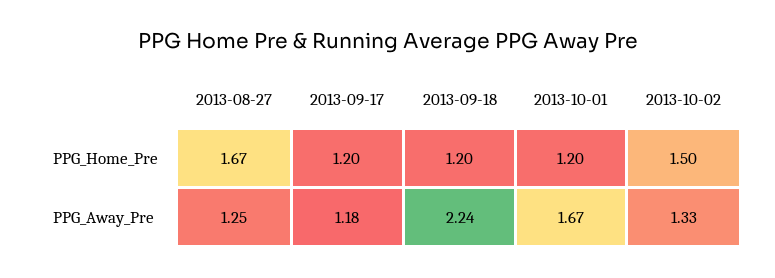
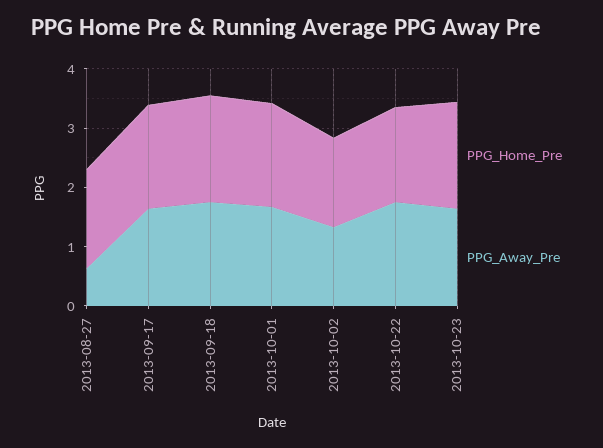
PPG_Home_Pre, 2013-09-17: 1.2 -> 1.8
PPG_Home_Pre, 2013-09-18: 1.2 -> 1.8
PPG_Home_Pre, 2013-10-01: 1.2 -> 1.8
PPG_Away_Pre, 2013-08-27: 1.25 -> 0.6
PPG_Away_Pre, 2013-09-17: 1.18 -> 1.6
PPG_Away_Pre, 2013-09-18: 2.24 -> 1.8
PPG_Home_Pre, 2013-10-22: none -> 1.6
PPG_Away_Pre, 2013-10-22: none -> 1.8
PPG_Home_Pre, 2013-10-23: none -> 1.8
PPG_Away_Pre, 2013-10-23: none -> 1.6

